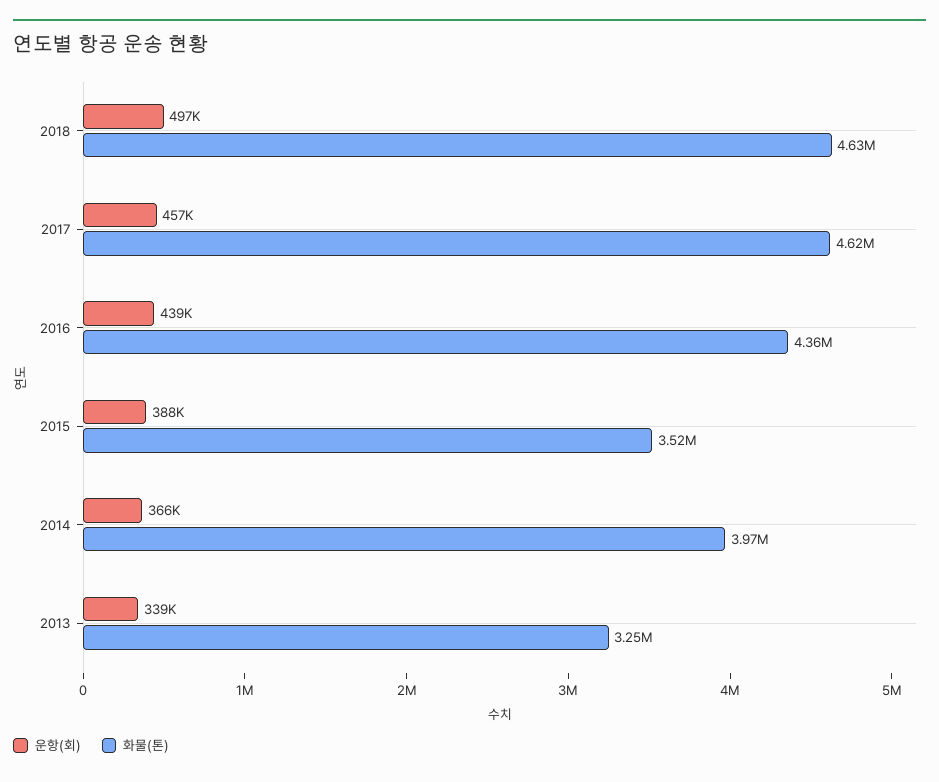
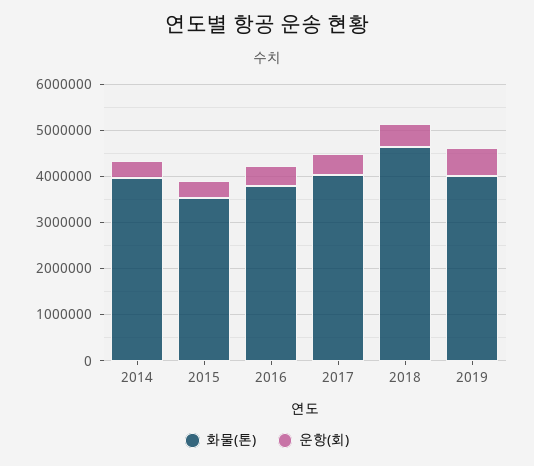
화물(톤), 2017: 4620000 -> 4000000
화물(톤), 2016: 4360000 -> 3800000
운항(회), 2013: 339000 -> none
화물(톤), 2013: 3250000 -> none
화물(톤), 2019: none -> 4000000
운항(회), 2019: none -> 600000

